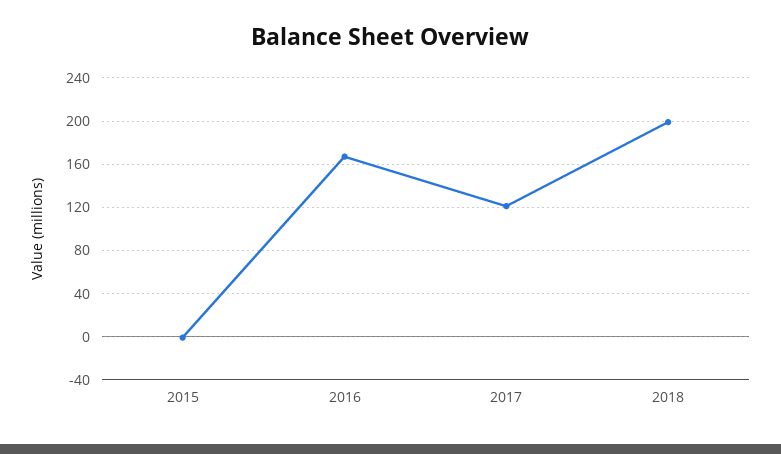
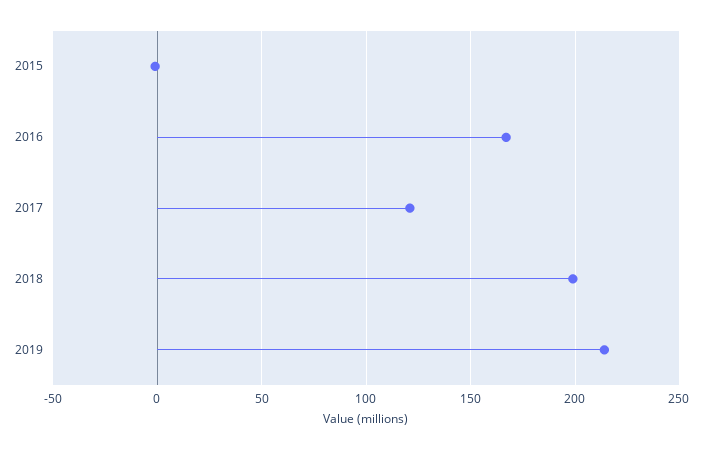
2019: none -> 215

